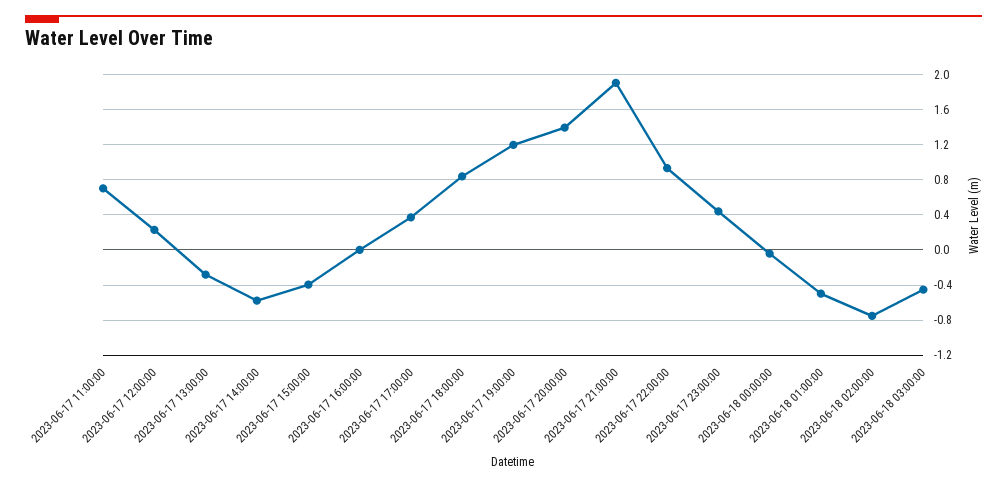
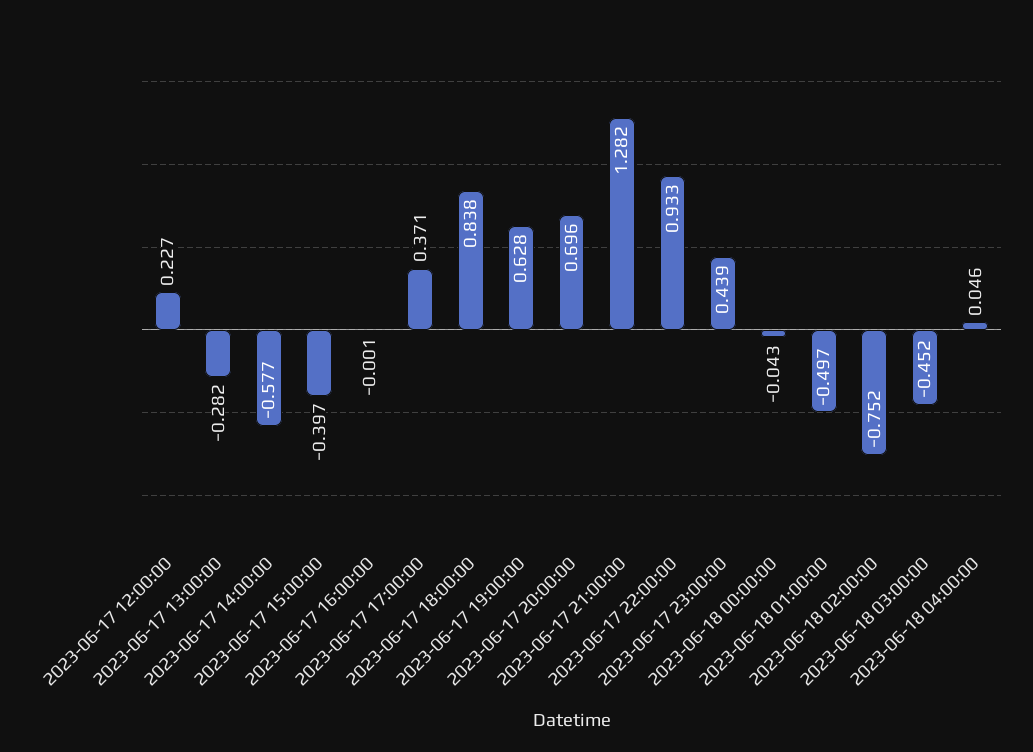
2023-06-17 11:00:00: 0.7 -> none
2023-06-17 19:00:00: 1.2 -> 0.628
2023-06-17 20:00:00: 1.4 -> 0.696
2023-06-17 21:00:00: 1.9 -> 1.282
2023-06-18 04:00:00: none -> 0.046

